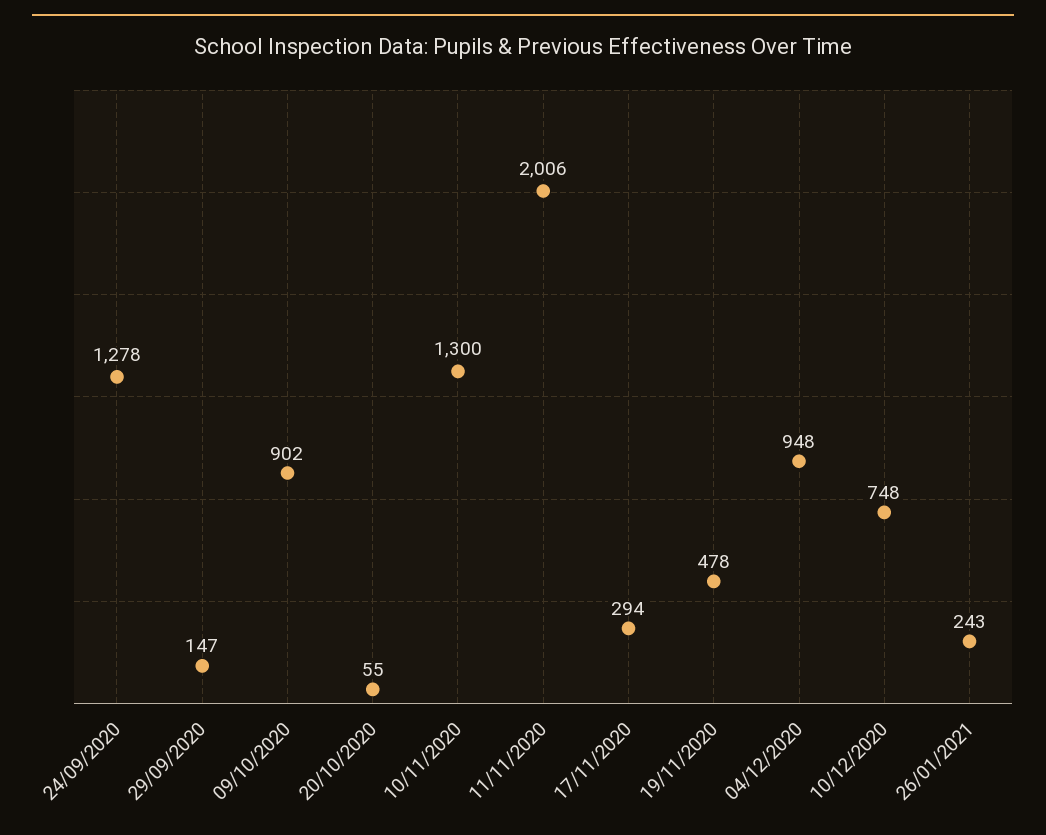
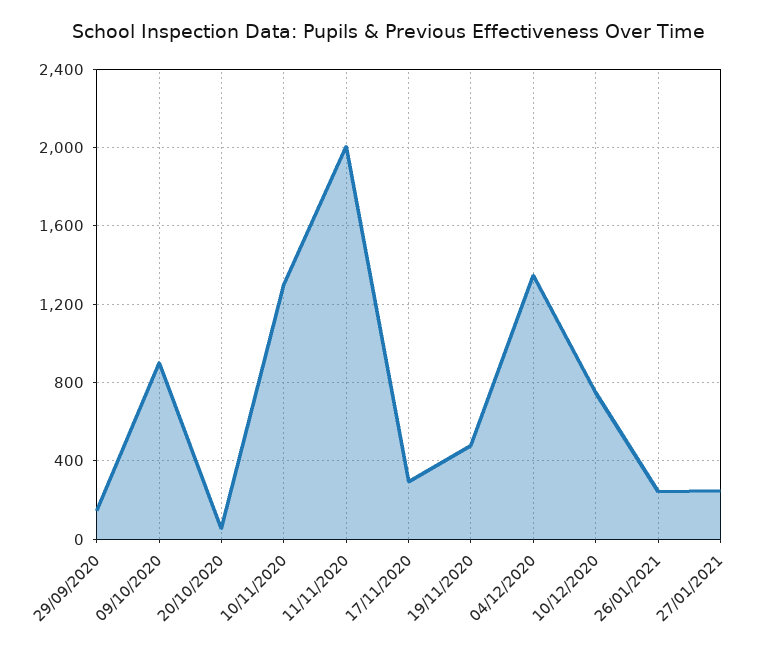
24/09/2020: 1278 -> none
04/12/2020: 948 -> 1350
27/01/2021: none -> 250

